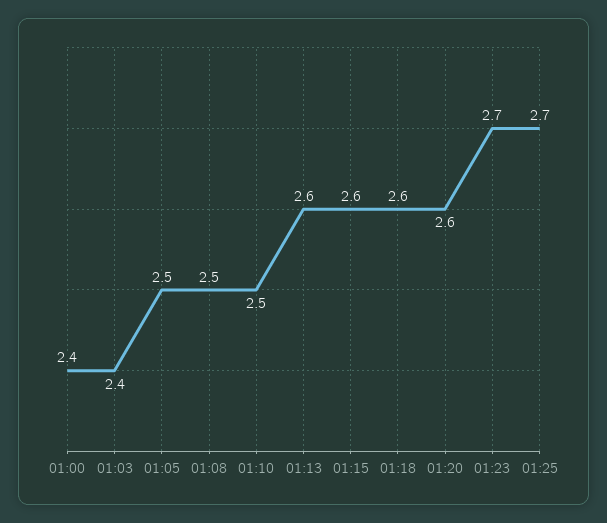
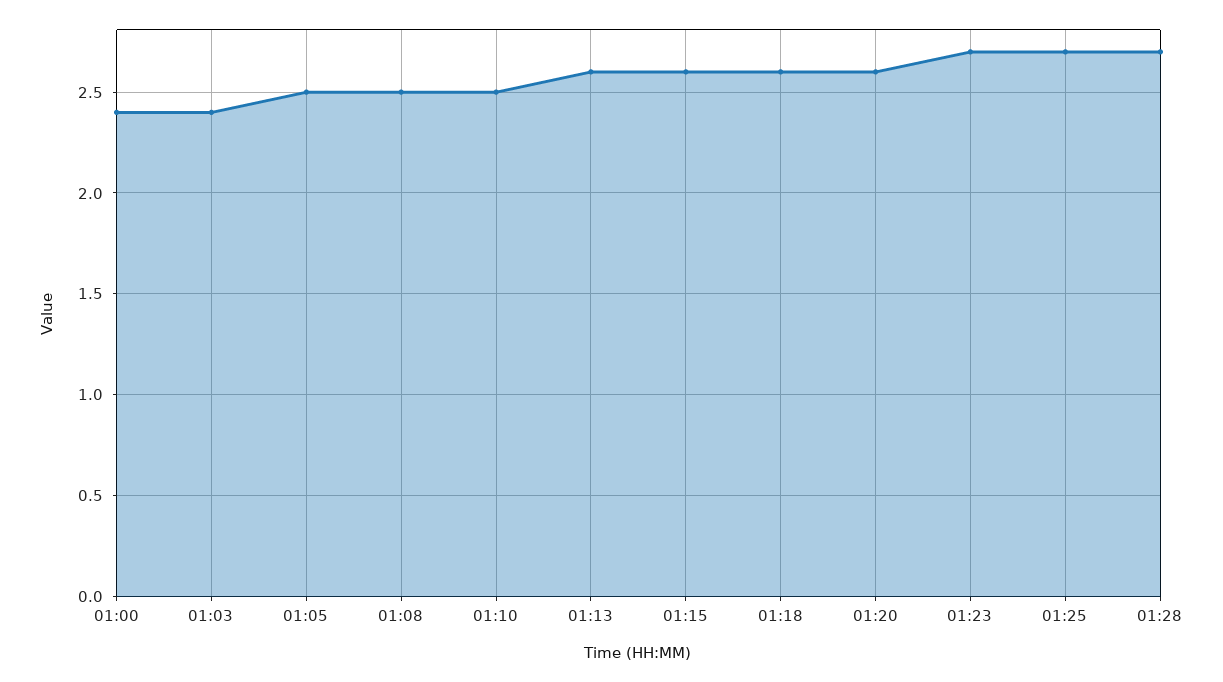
01:28: none -> 2.7

